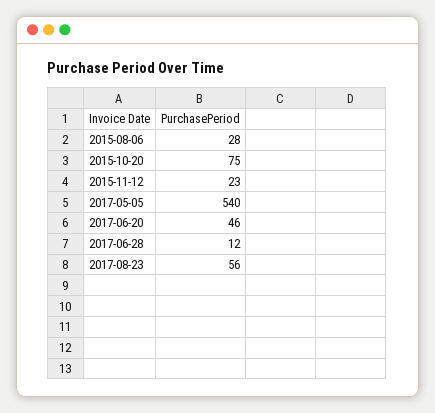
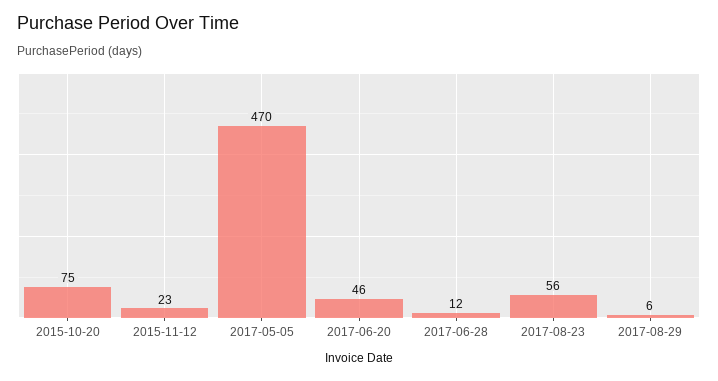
2015-08-06: 28 -> none
2017-05-05: 540 -> 470
2017-08-29: none -> 6

